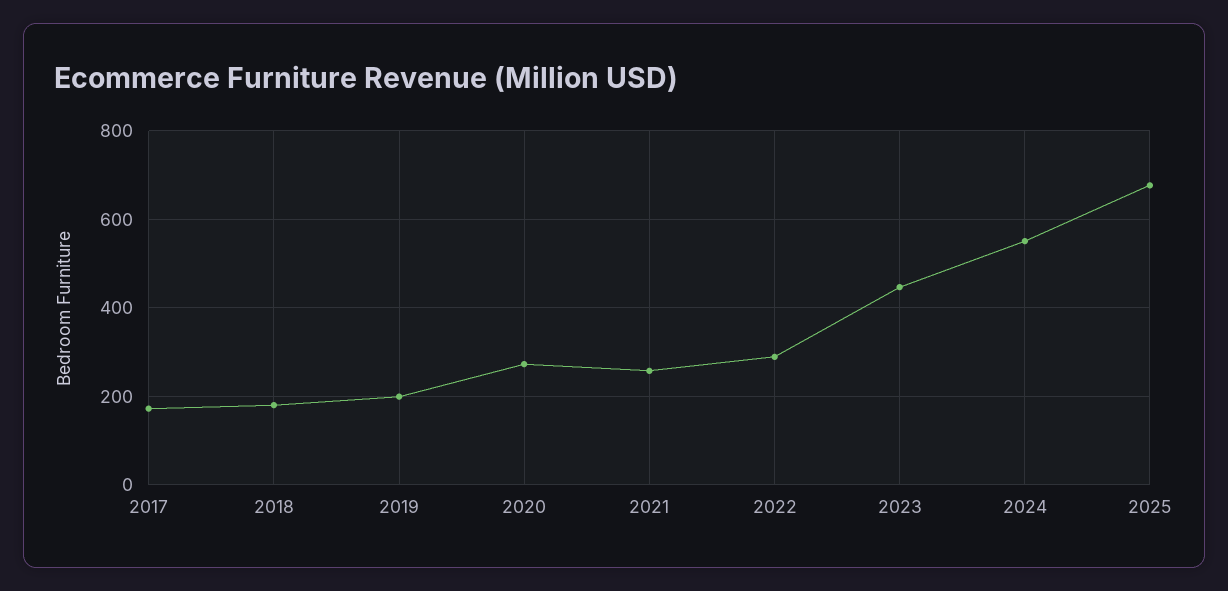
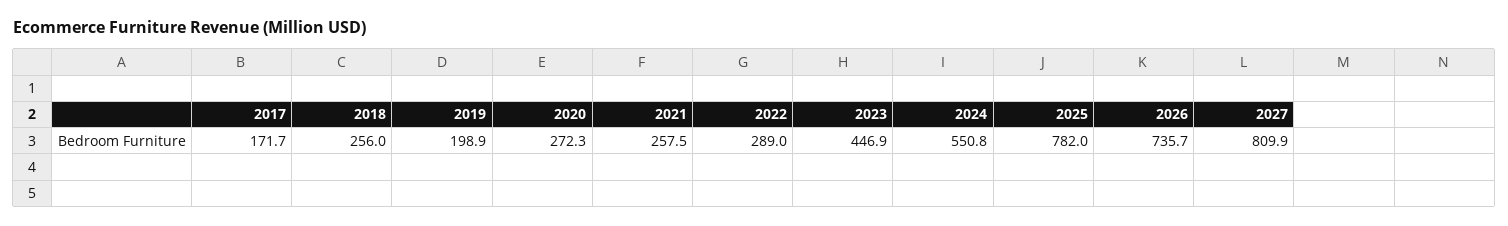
2018: 180 -> 256
2025: 680 -> 782
2026: none -> 735.7
2027: none -> 809.9

